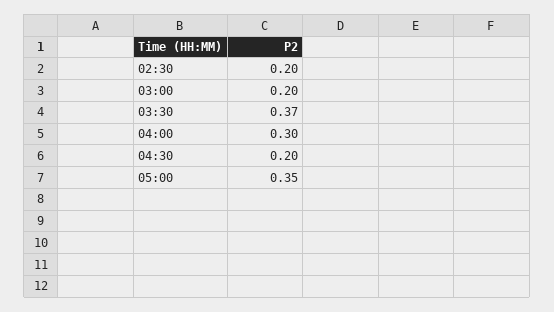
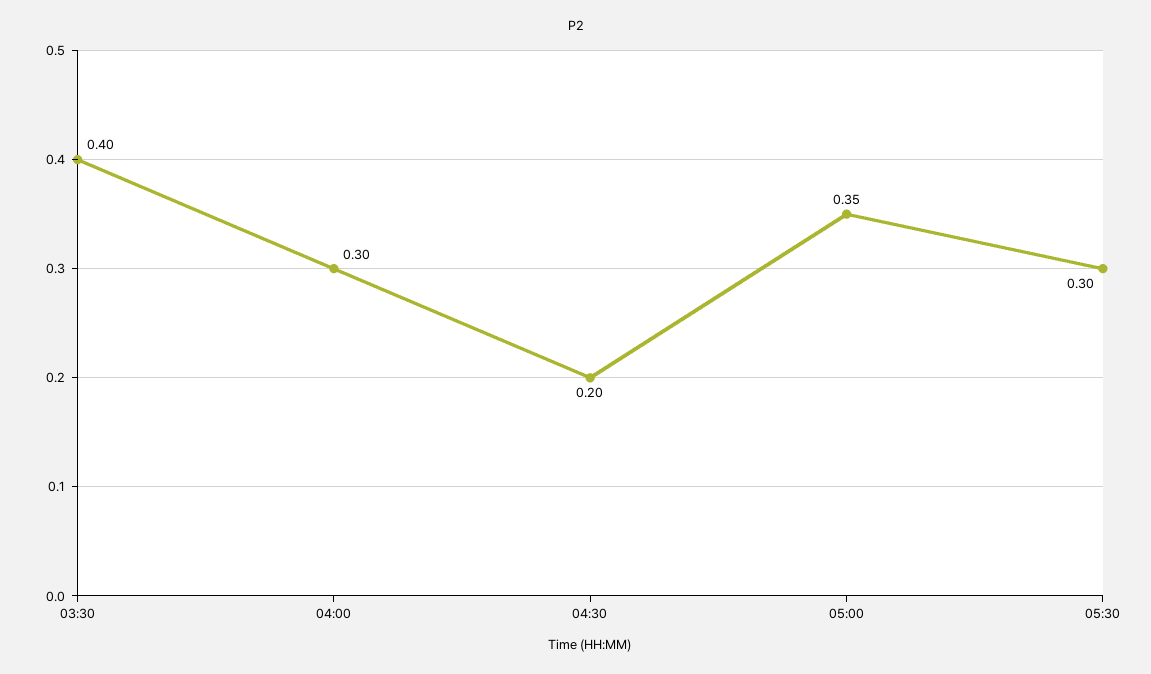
02:30: 0.2 -> none
03:00: 0.2 -> none
03:30: 0.37 -> 0.4
05:30: none -> 0.3

